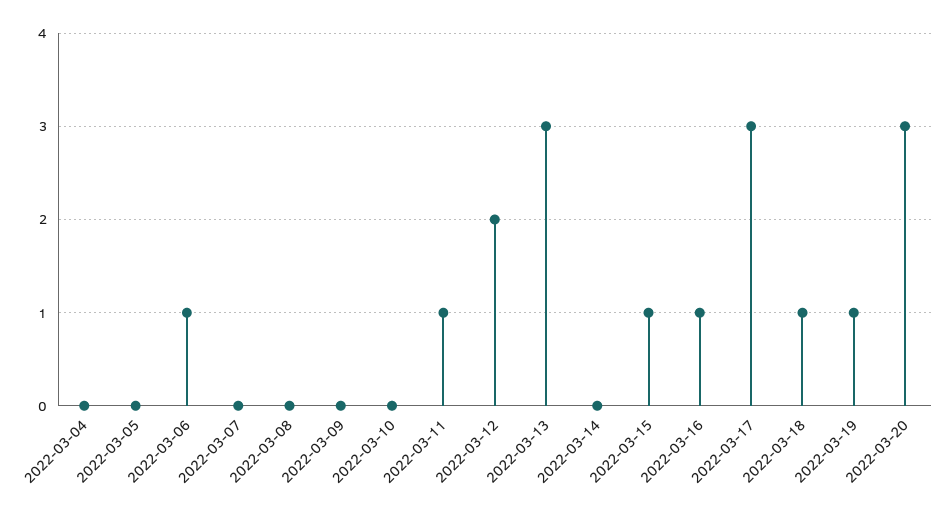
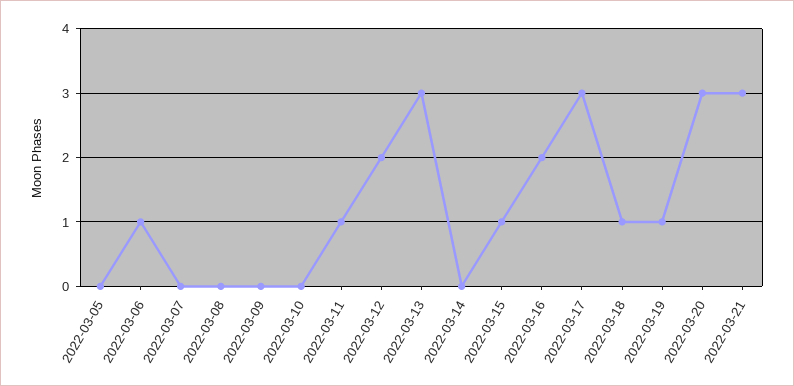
2022-03-04: 0 -> none
2022-03-16: 1 -> 2
2022-03-21: none -> 3

